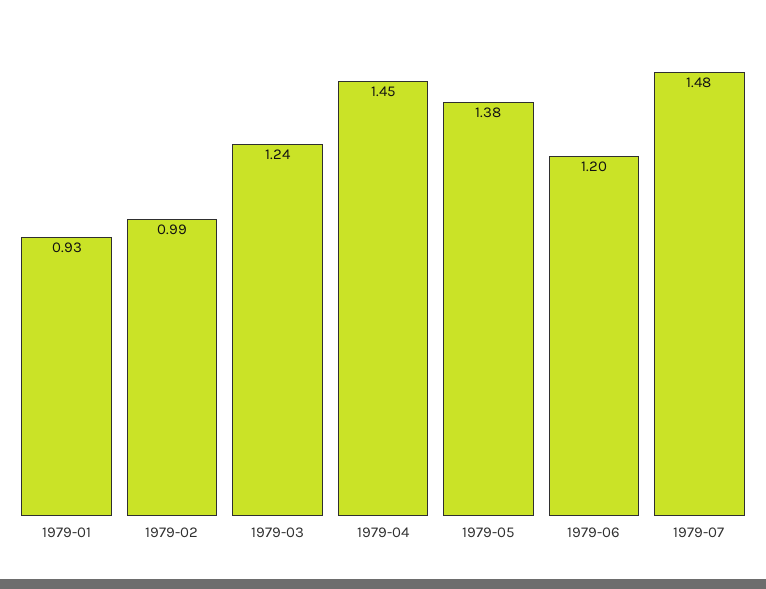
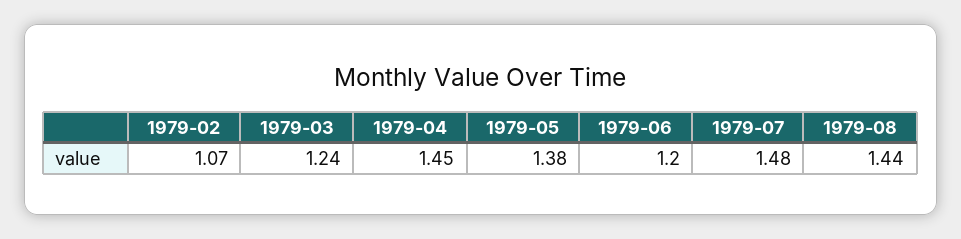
1979-01: 0.93 -> none
1979-02: 0.99 -> 1.07
1979-08: none -> 1.44

